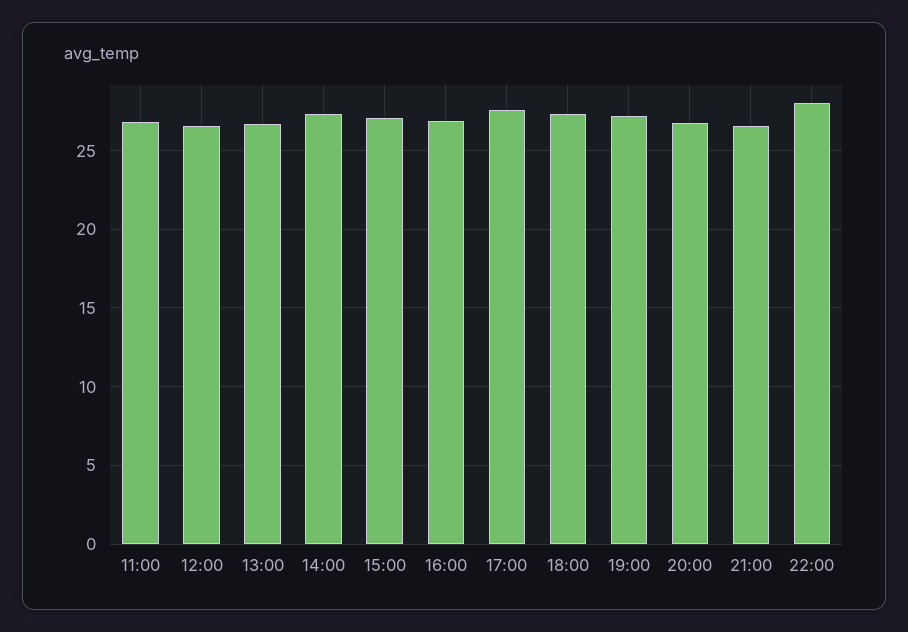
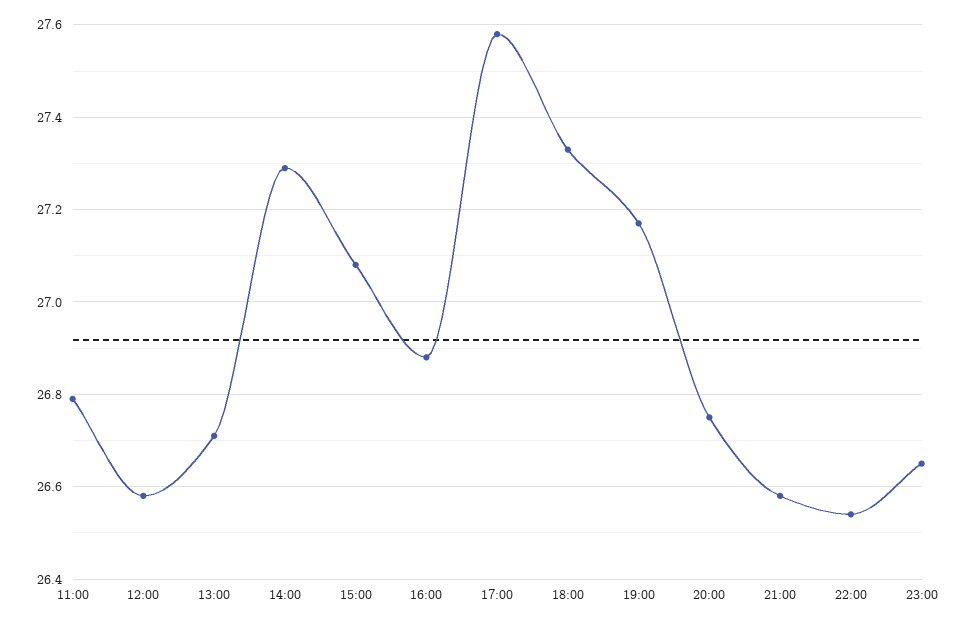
22:00: 28 -> 26.55
23:00: none -> 26.65

